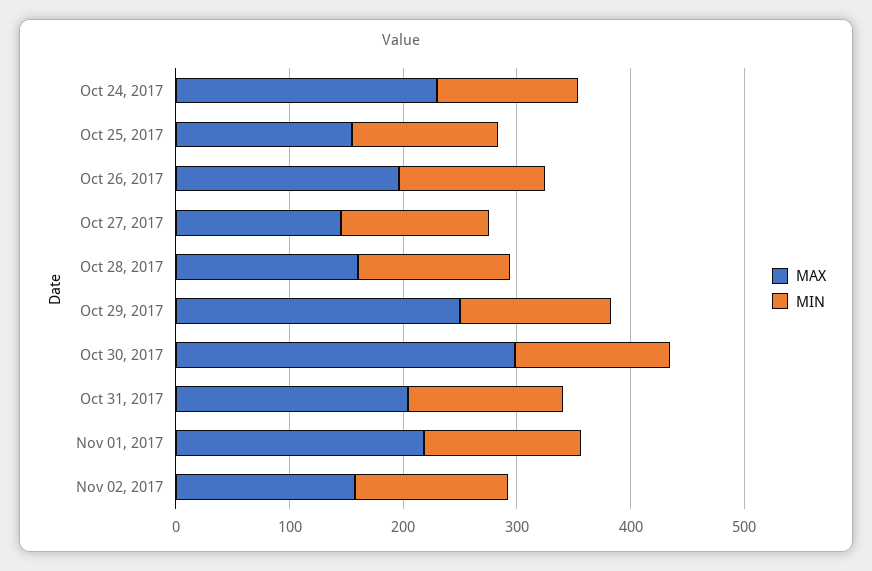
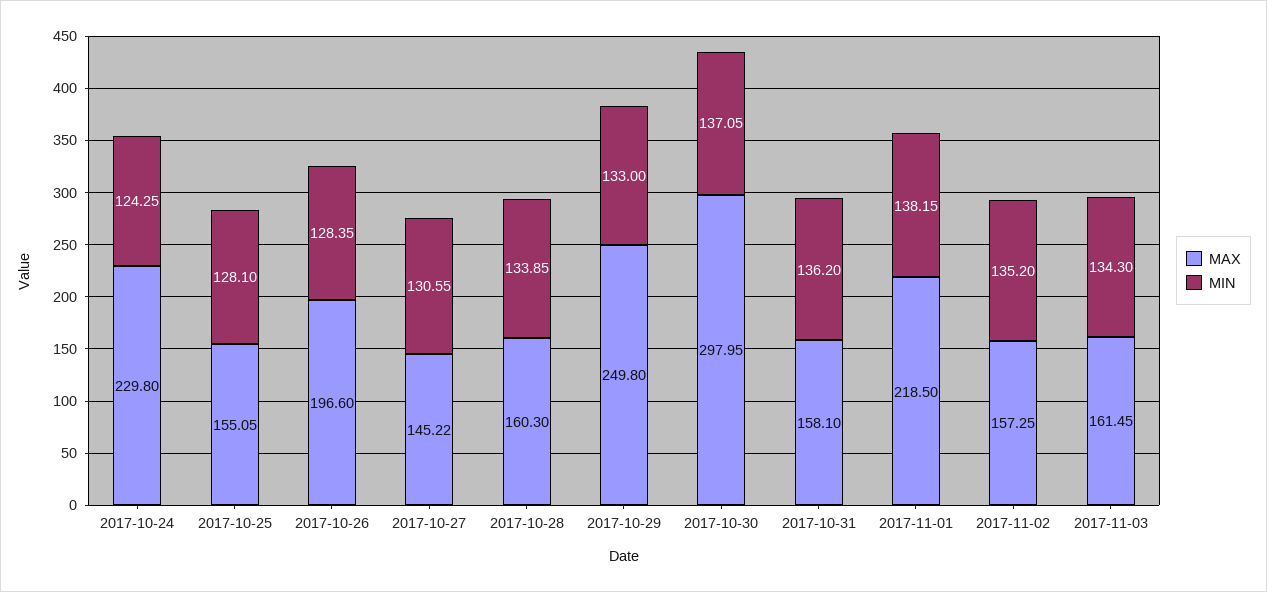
MAX, Oct 31, 2017: 200 -> 158.1
MAX, 2017-11-03: none -> 161.45
MIN, 2017-11-03: none -> 134.3

